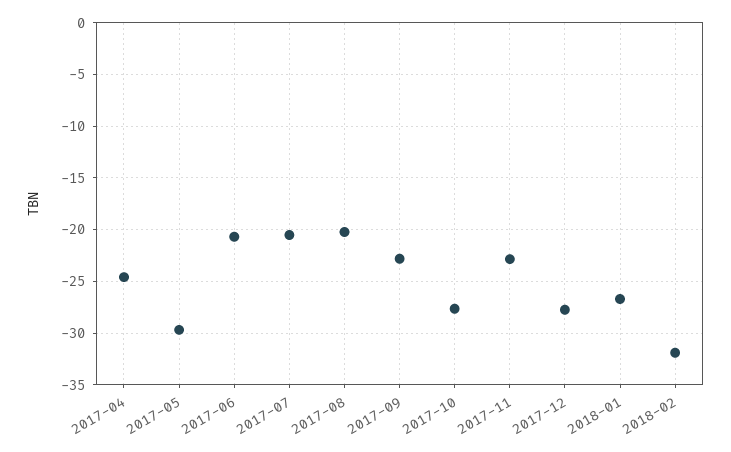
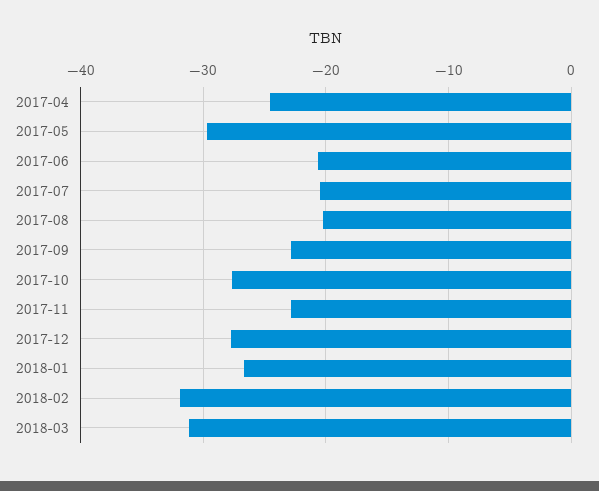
2018-03: none -> -31

